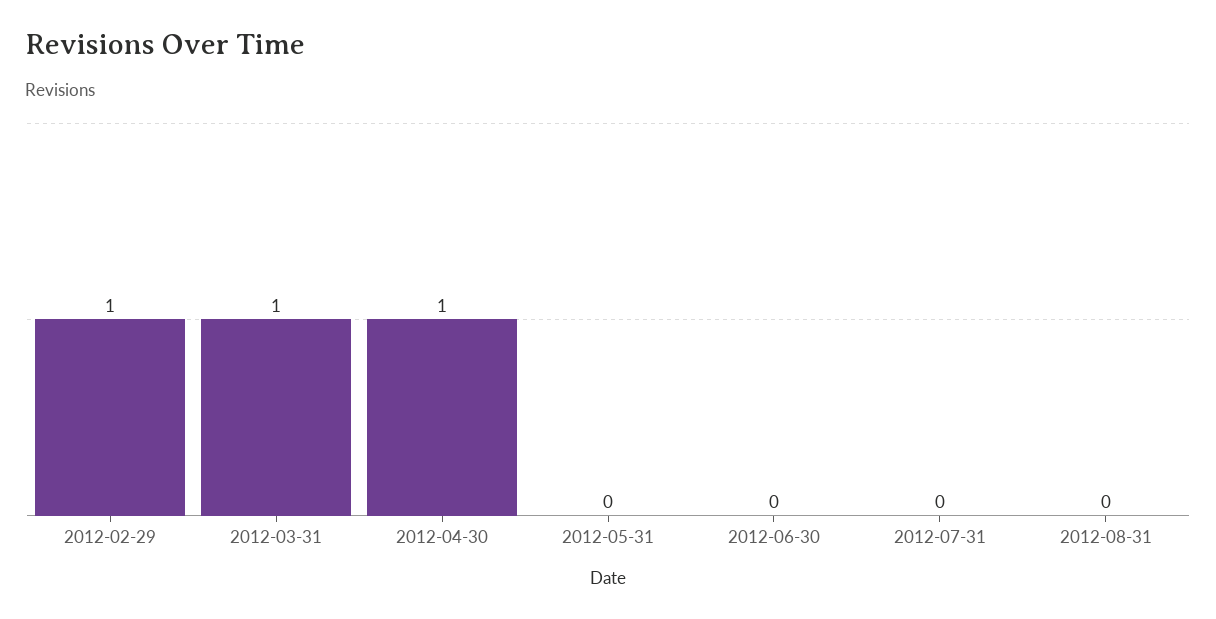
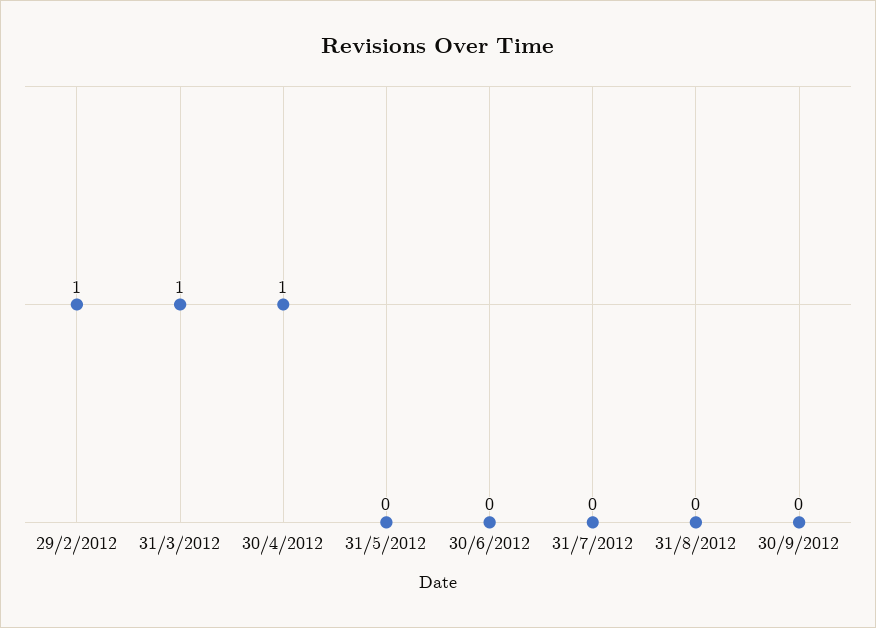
30/9/2012: none -> 0

